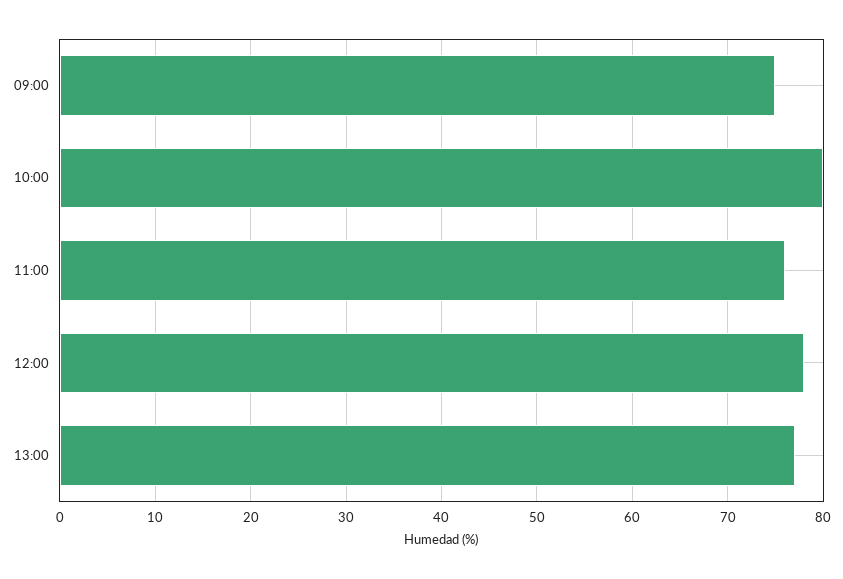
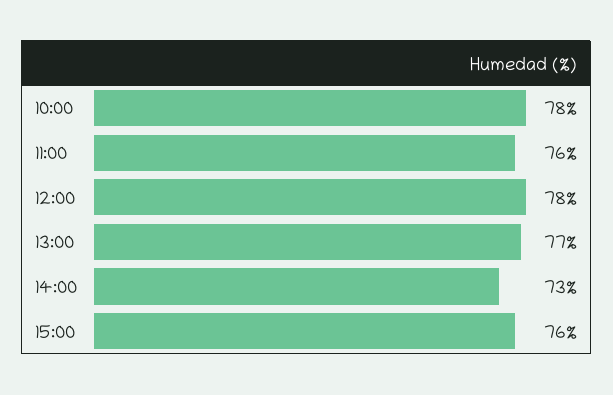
09:00: 75 -> none
10:00: 80 -> 78
14:00: none -> 73
15:00: none -> 76

